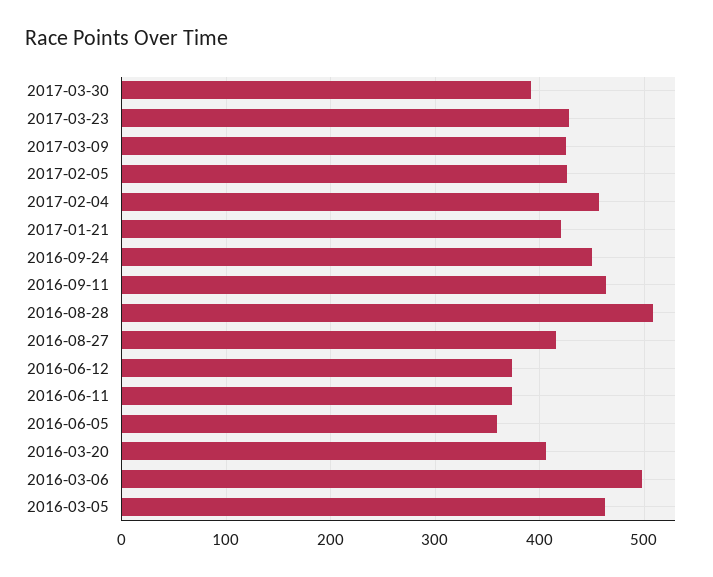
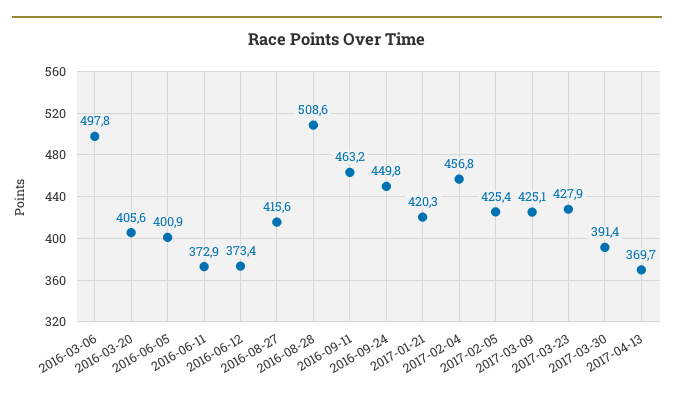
2016-06-05: 360 -> 400.9
2016-03-05: 460 -> none
2017-04-13: none -> 369.7

